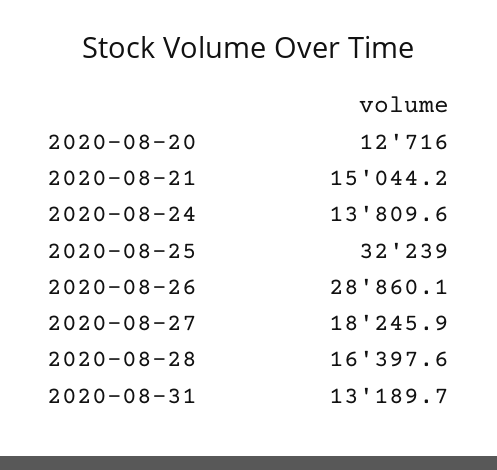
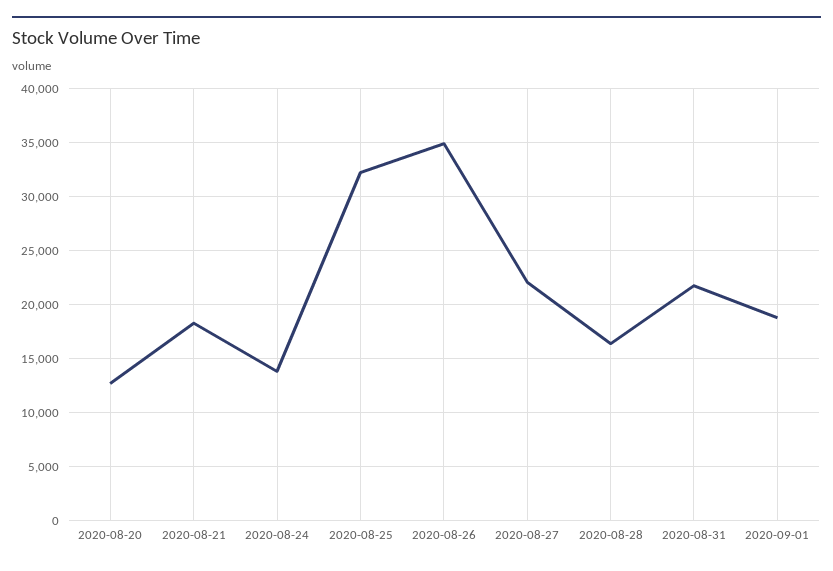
2020-08-21: 15044.2 -> 18000
2020-08-26: 28860.1 -> 35000
2020-08-27: 18245.9 -> 22000
2020-08-31: 13189.7 -> 22000
2020-09-01: none -> 19000

